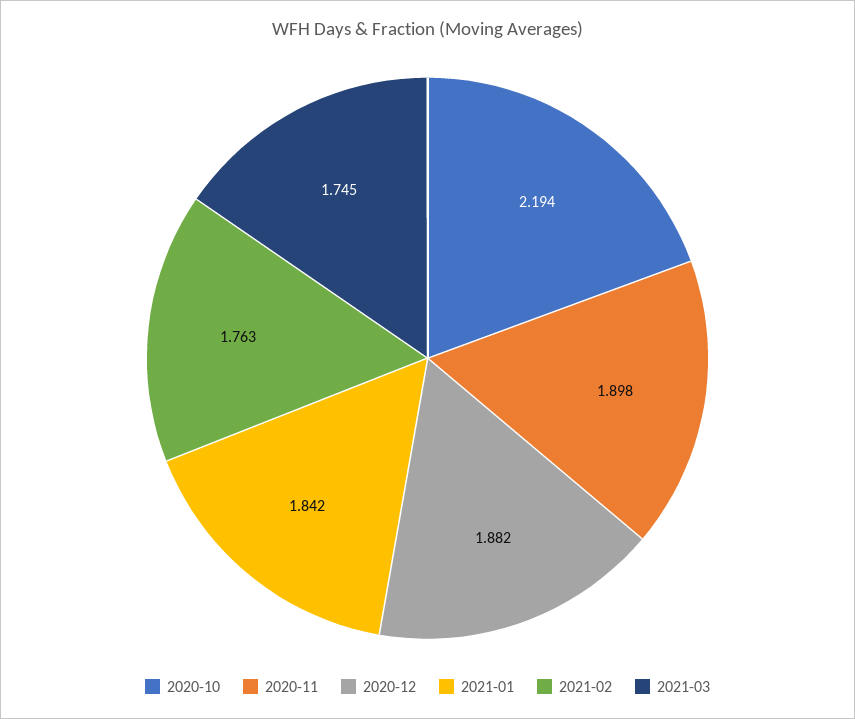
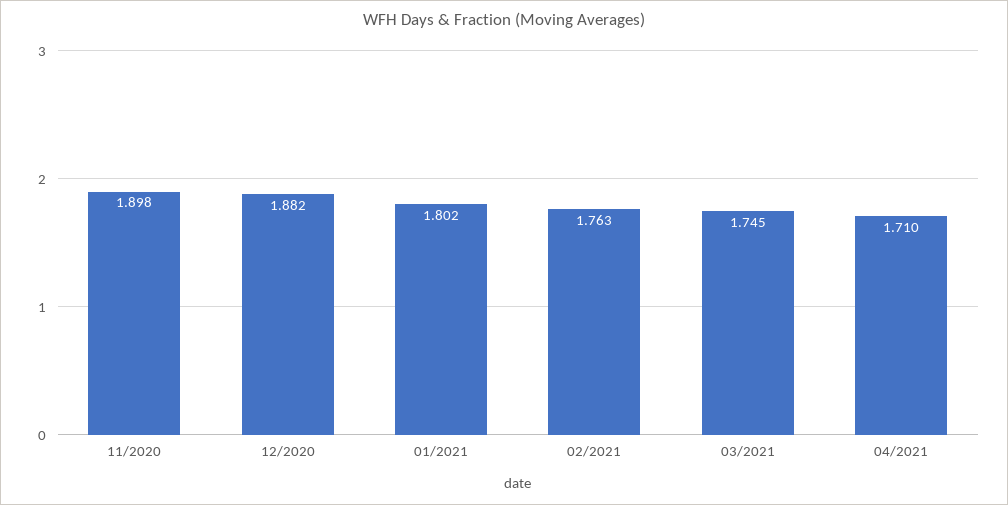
2020-10: 2.194 -> none
2021-01: 1.842 -> 1.802
04/2021: none -> 1.71

